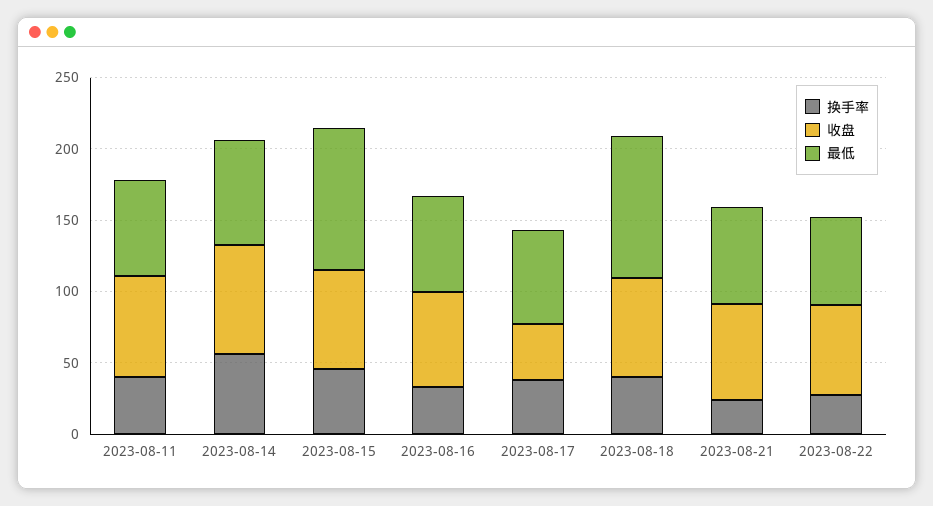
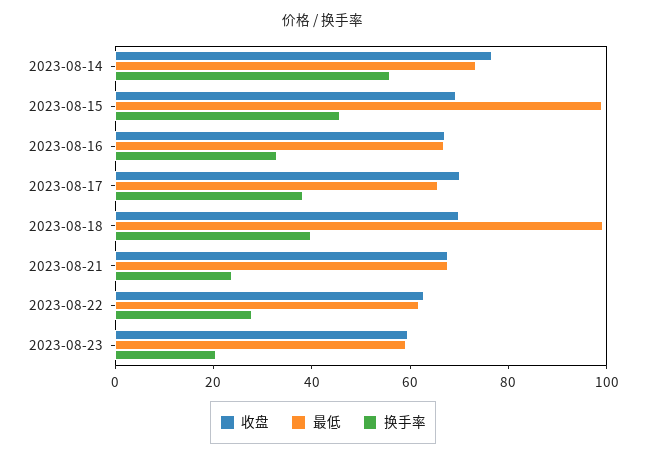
换手率, 2023-08-11: 40 -> none
收盘, 2023-08-11: 70 -> none
最低, 2023-08-11: 70 -> none
收盘, 2023-08-17: 40 -> 70
收盘, 2023-08-23: none -> 60
最低, 2023-08-23: none -> 60
换手率, 2023-08-23: none -> 20

